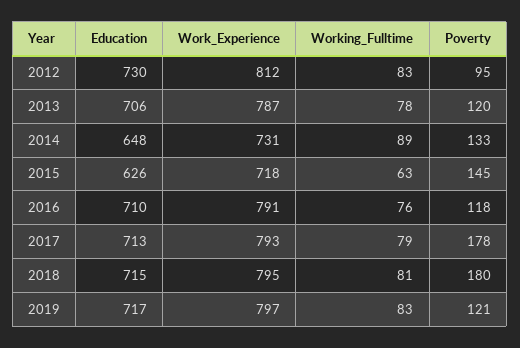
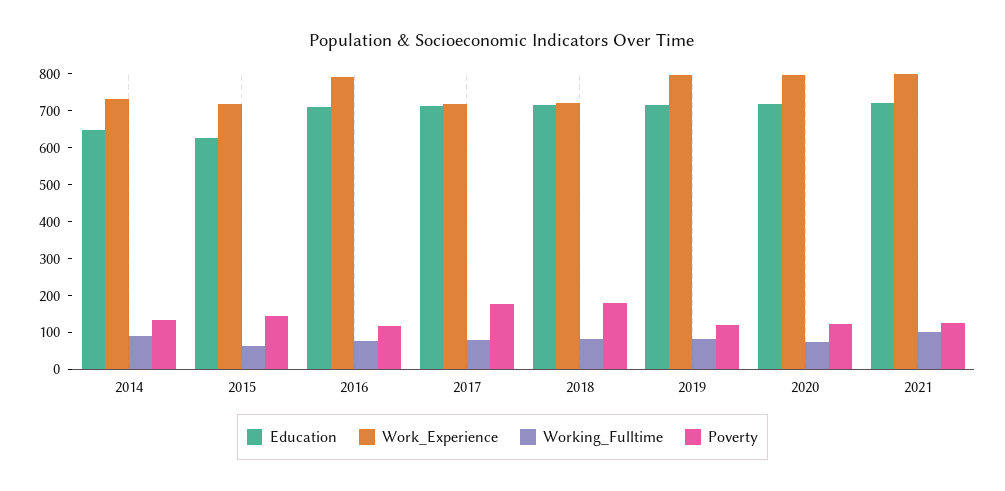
Education, 2012: 730 -> none
Work_Experience, 2012: 812 -> none
Working_Fulltime, 2012: 83 -> none
Poverty, 2012: 95 -> none
Education, 2013: 706 -> none
Work_Experience, 2013: 787 -> none
Working_Fulltime, 2013: 78 -> none
Poverty, 2013: 120 -> none
Work_Experience, 2017: 793 -> 725
Work_Experience, 2018: 795 -> 725
Education, 2020: none -> 725
Work_Experience, 2020: none -> 800
Working_Fulltime, 2020: none -> 75
Poverty, 2020: none -> 125
Education, 2021: none -> 725
Work_Experience, 2021: none -> 800
Working_Fulltime, 2021: none -> 100
Poverty, 2021: none -> 125

